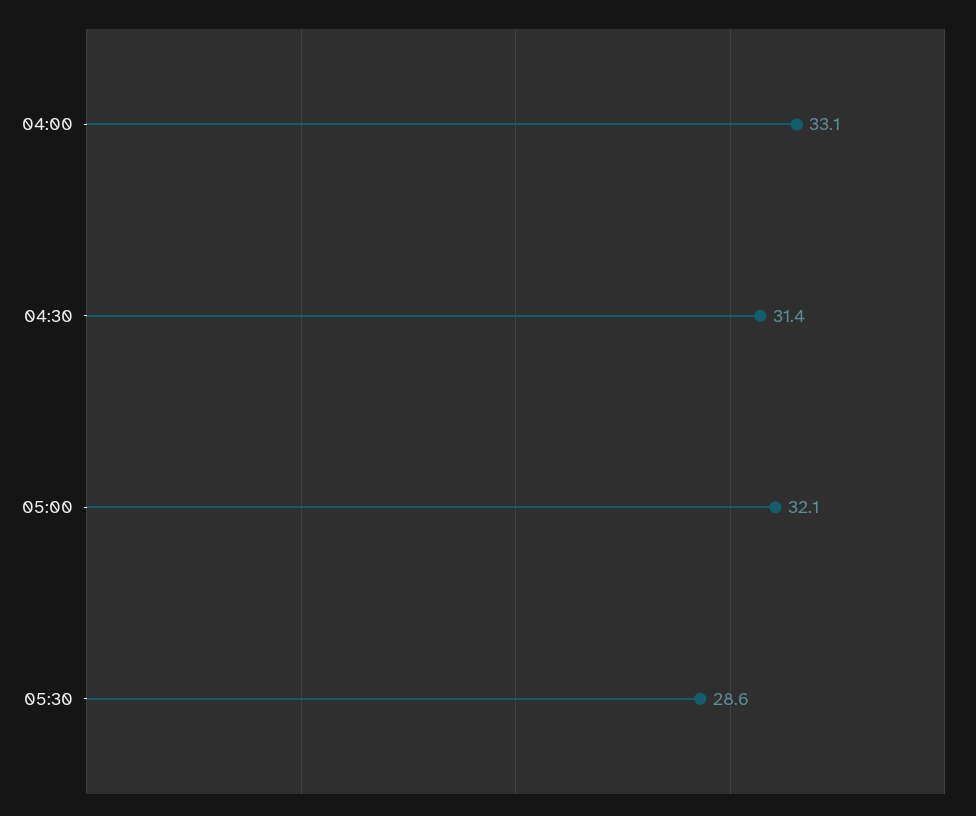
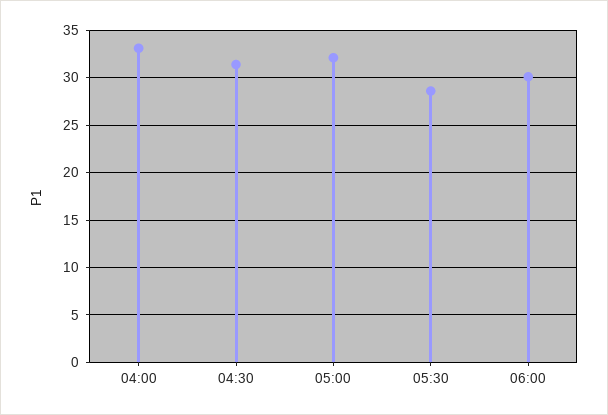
06:00: none -> 30

